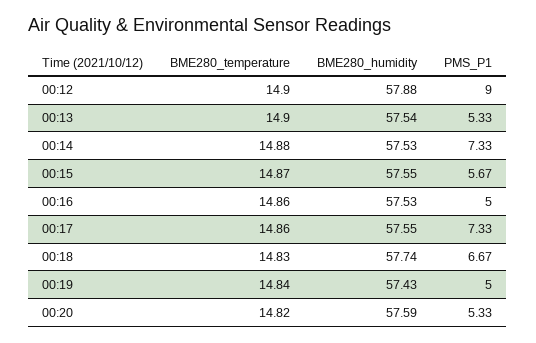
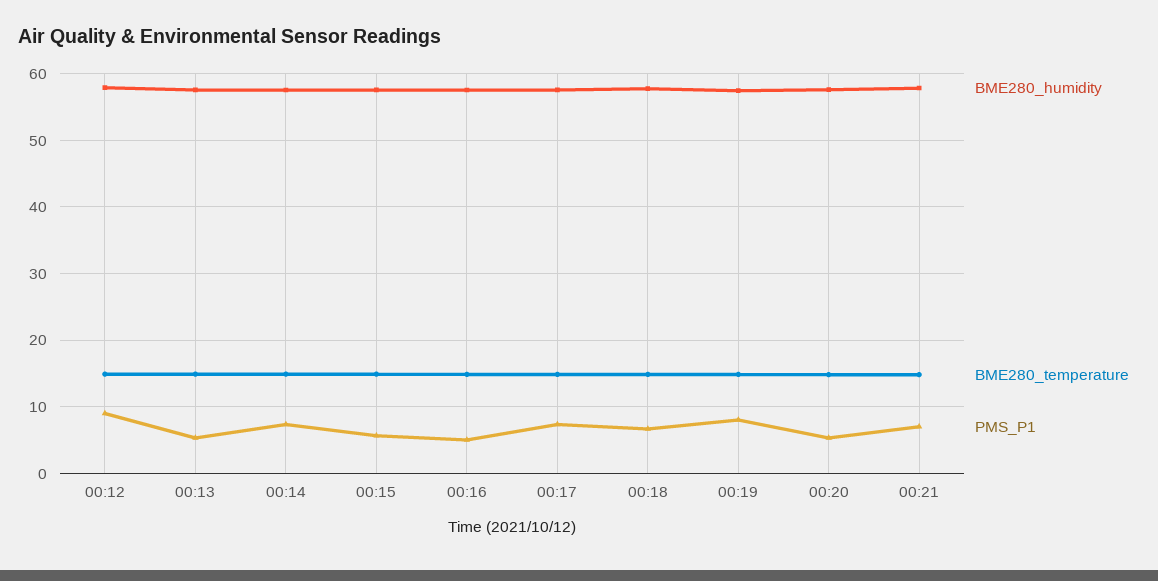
PMS_P1, 00:19: 5 -> 8
BME280_humidity, 00:21: none -> 58
BME280_temperature, 00:21: none -> 15
PMS_P1, 00:21: none -> 7

